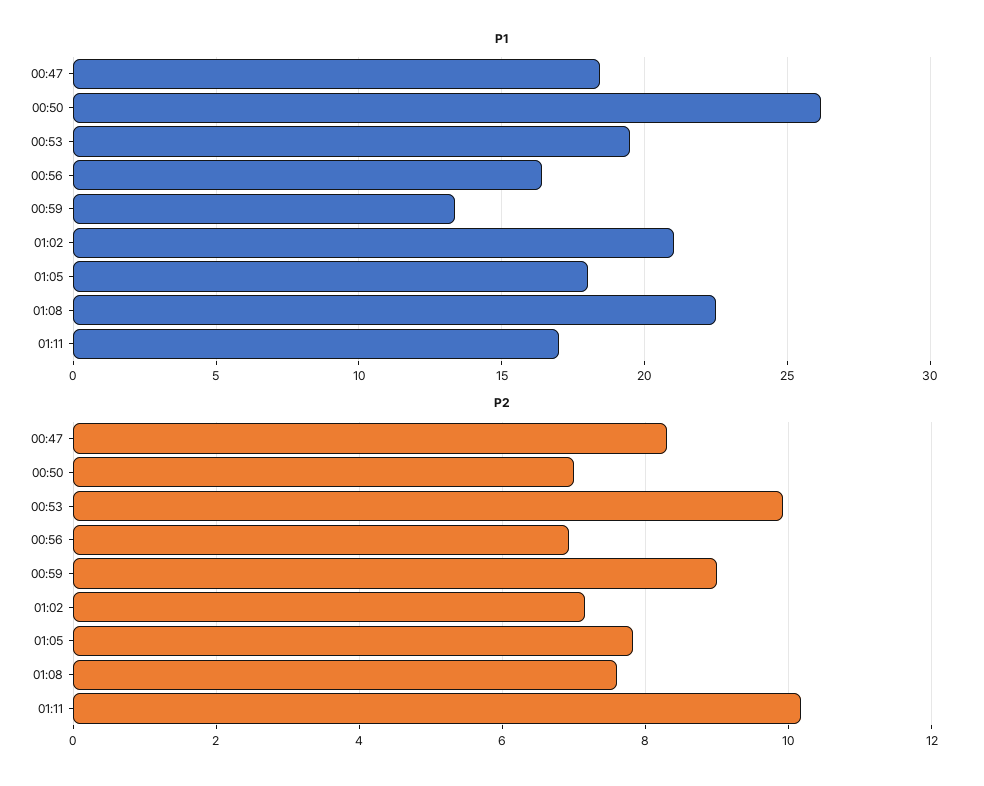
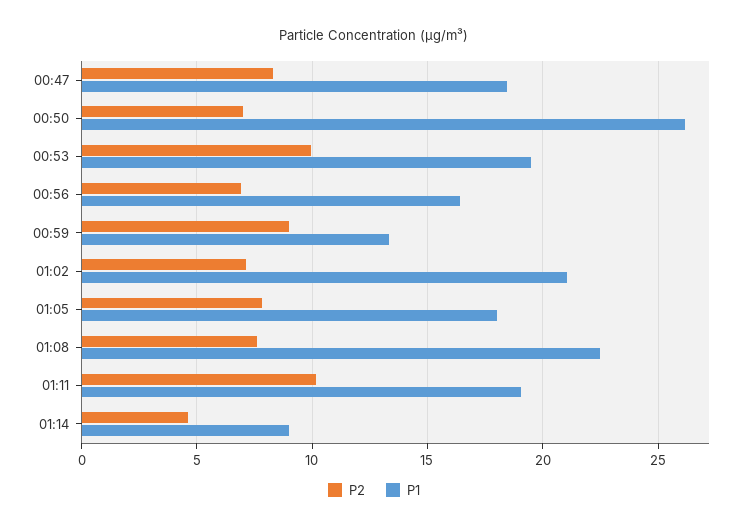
P1, 01:11: 17 -> 19
P2, 01:14: none -> 4.5
P1, 01:14: none -> 9

